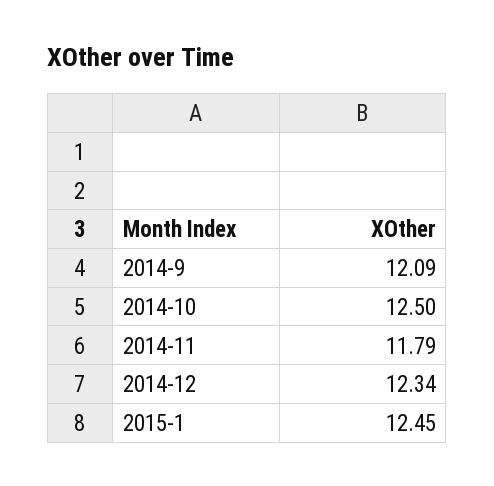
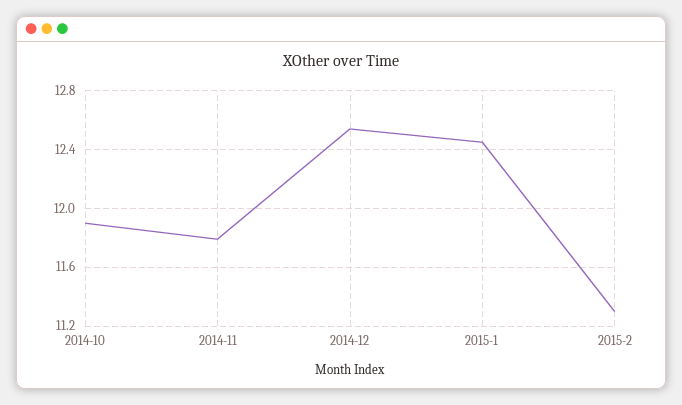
2014-9: 12.09 -> none
2014-10: 12.5 -> 11.9
2014-12: 12.34 -> 12.55
2015-2: none -> 11.3

